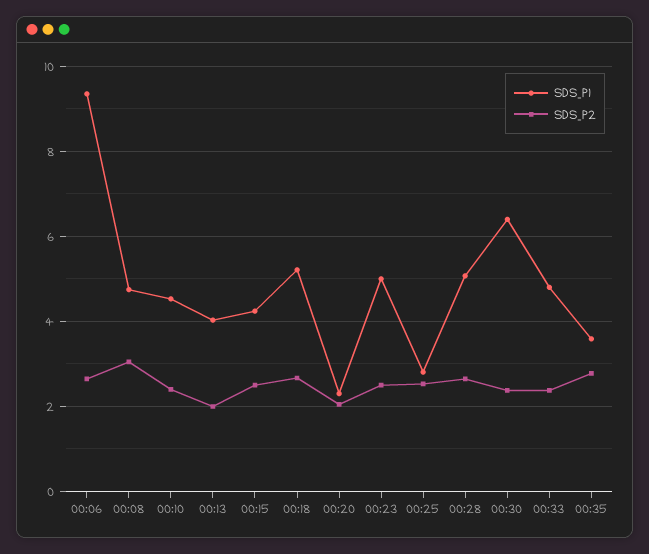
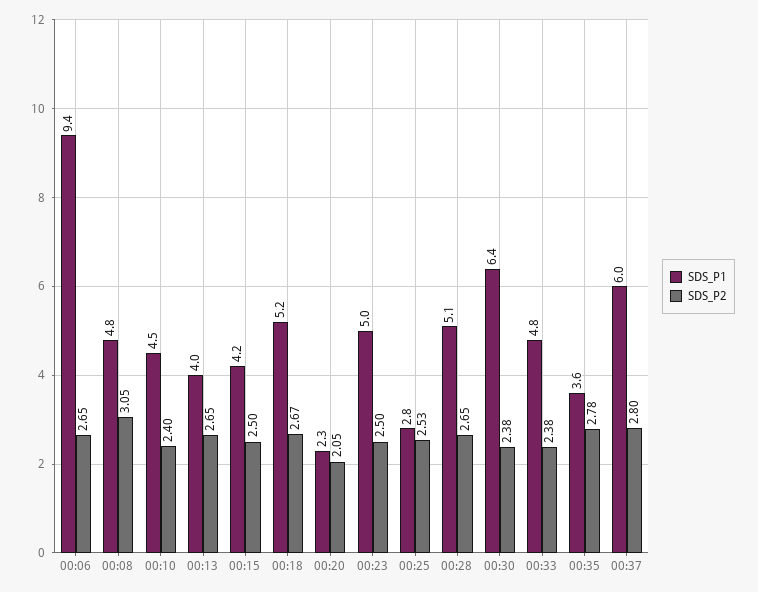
SDS_P2, 00:13: 2 -> 2.65
SDS_P1, 00:37: none -> 6
SDS_P2, 00:37: none -> 2.8

